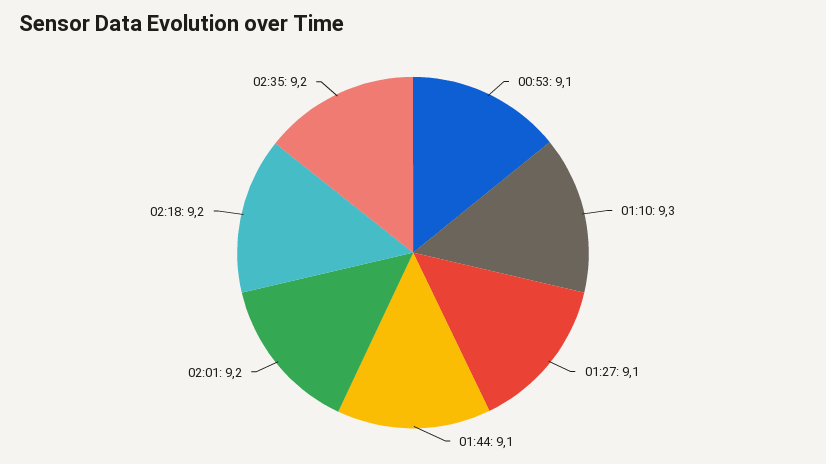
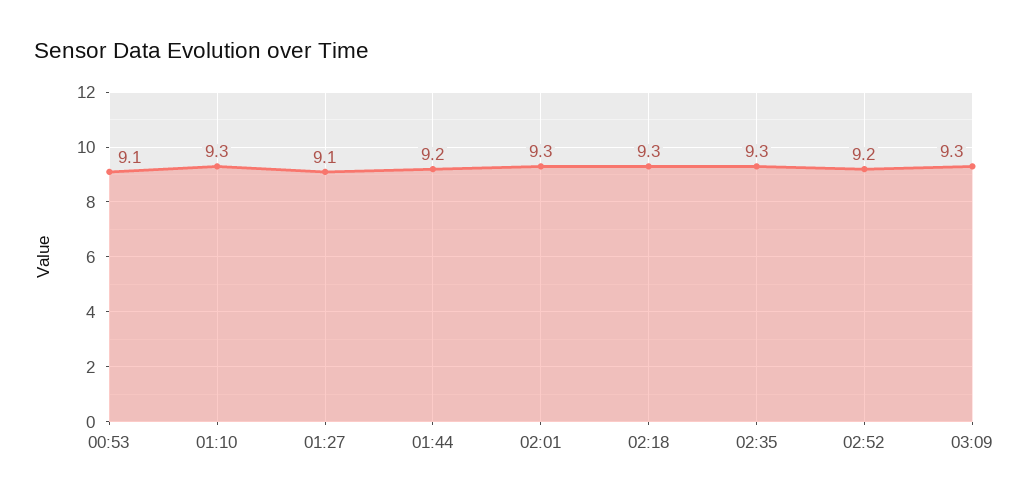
01:44: 9.1 -> 9.2
02:01: 9.2 -> 9.3
02:18: 9.2 -> 9.3
02:35: 9.2 -> 9.3
02:52: none -> 9.2
03:09: none -> 9.3

